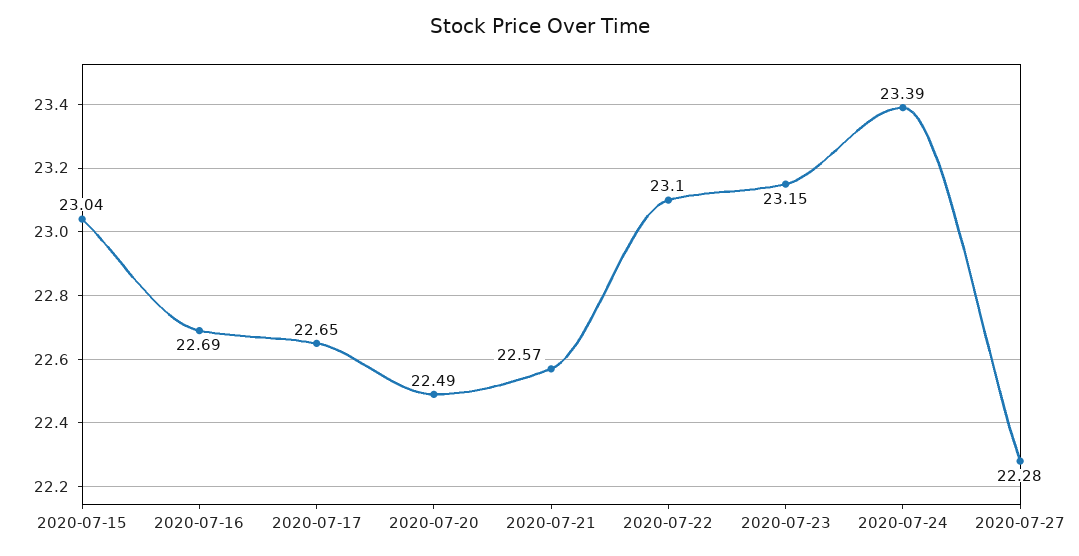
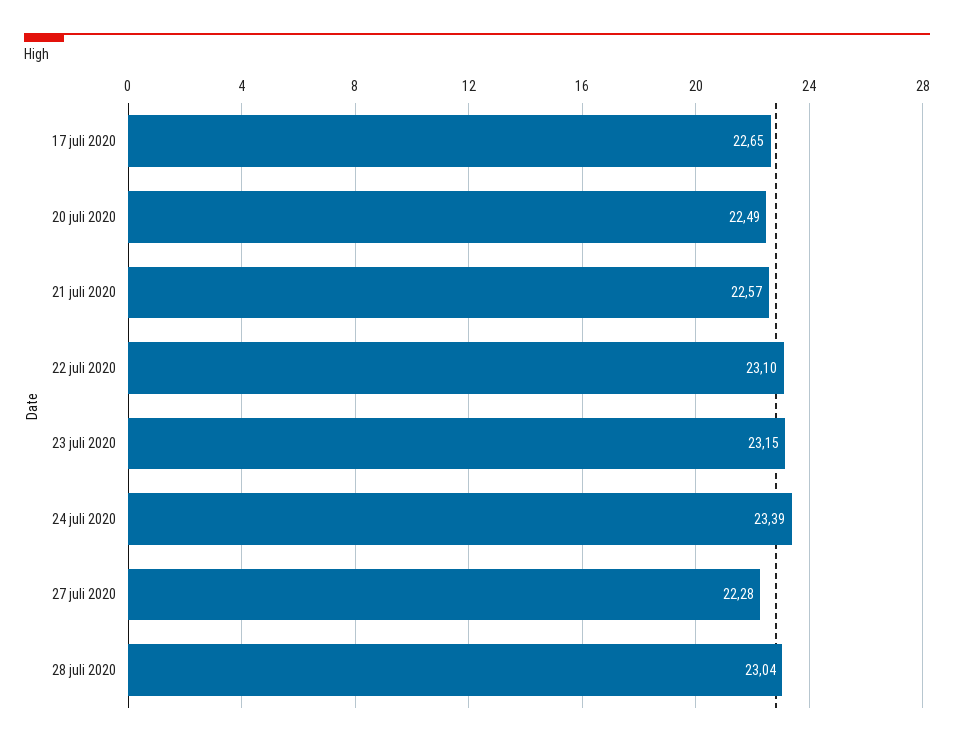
2020-07-15: 23.04 -> none
2020-07-16: 22.69 -> none
28 juli 2020: none -> 23.04

